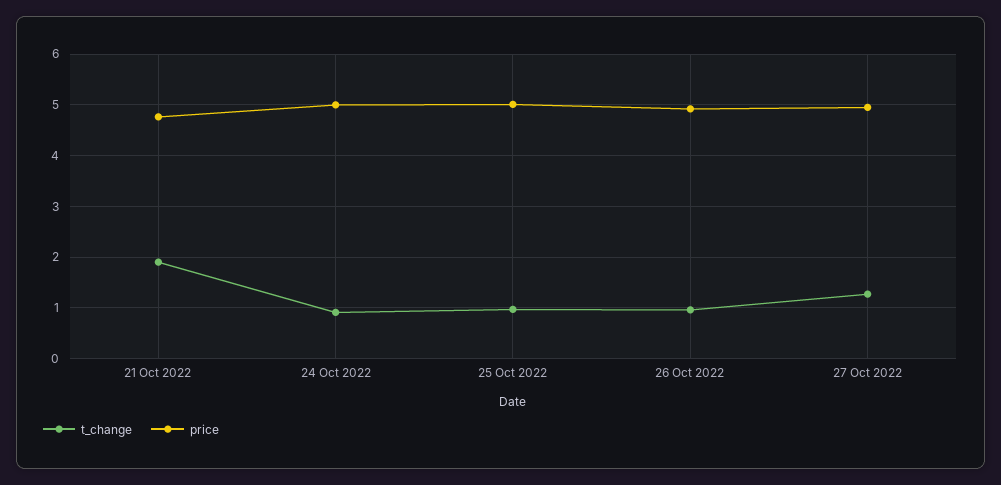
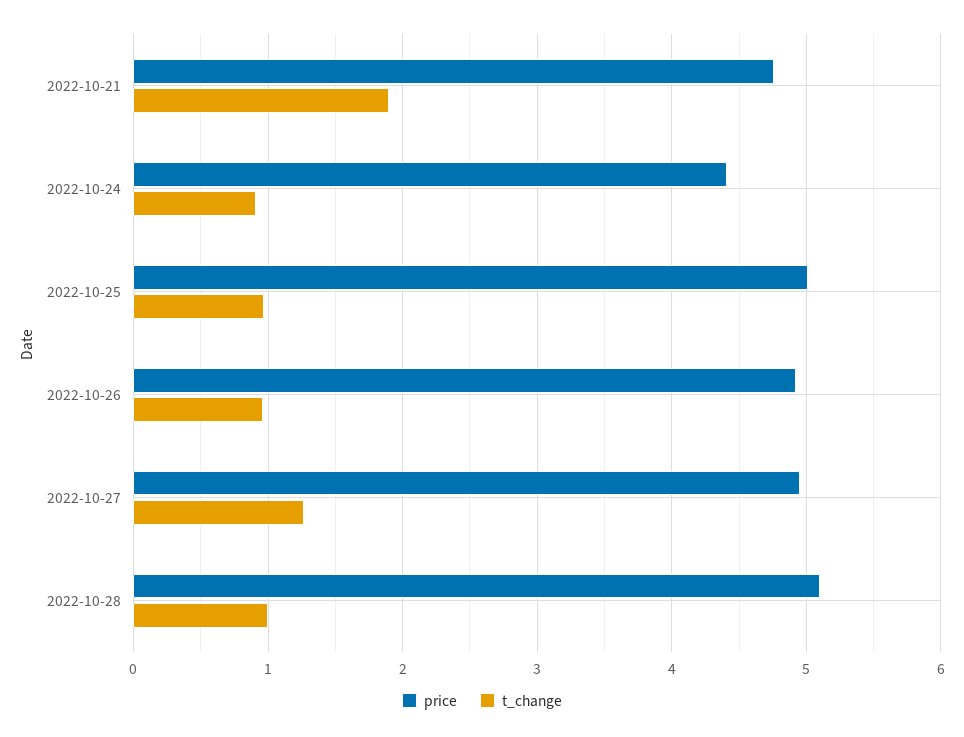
price, 24 Oct 2022: 5 -> 4.4
price, 2022-10-28: none -> 5.1
t_change, 2022-10-28: none -> 1

